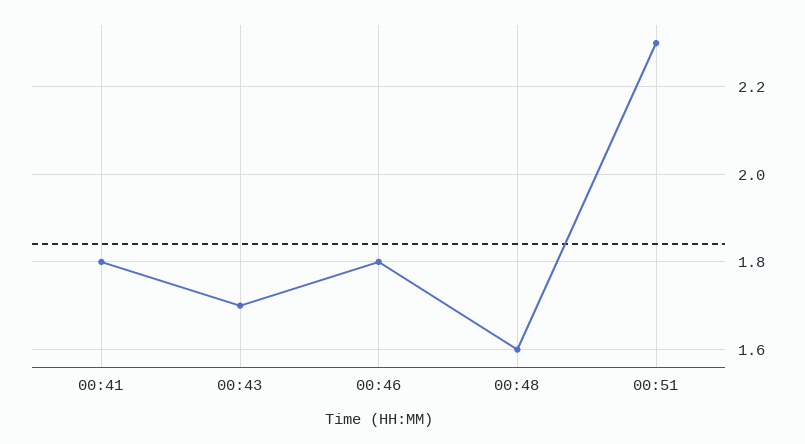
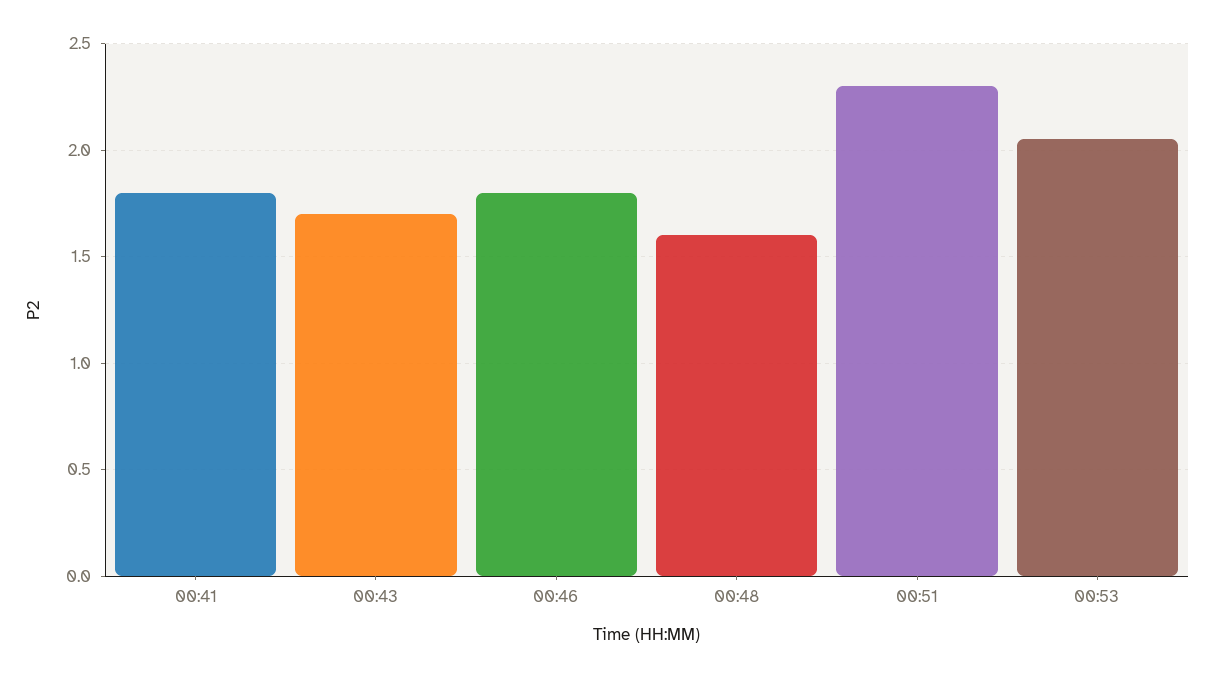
00:53: none -> 2.05

